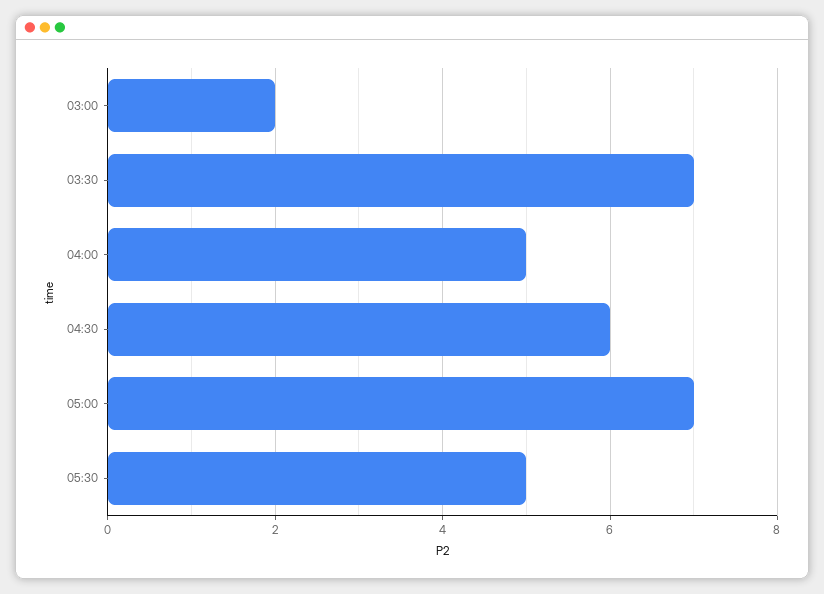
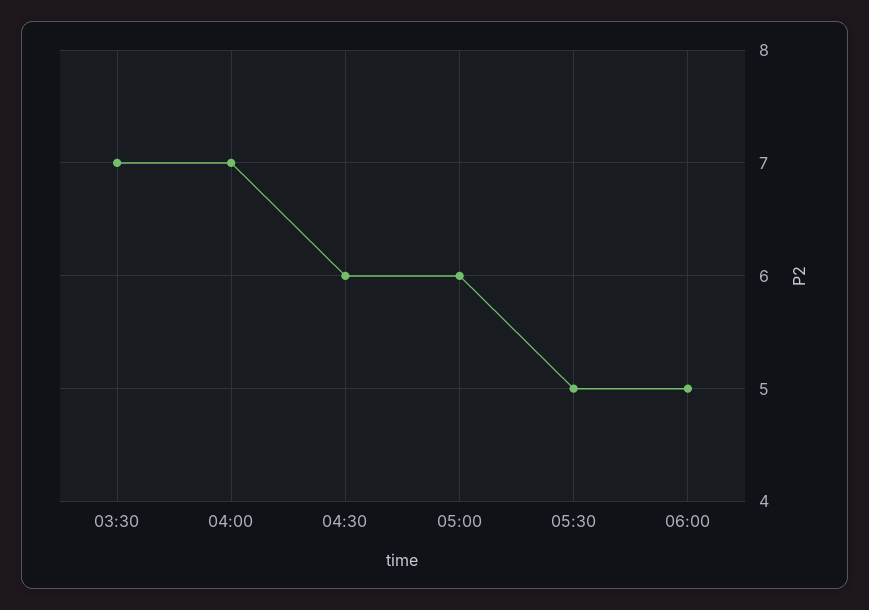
03:00: 2 -> none
04:00: 5 -> 7
05:00: 7 -> 6
06:00: none -> 5

